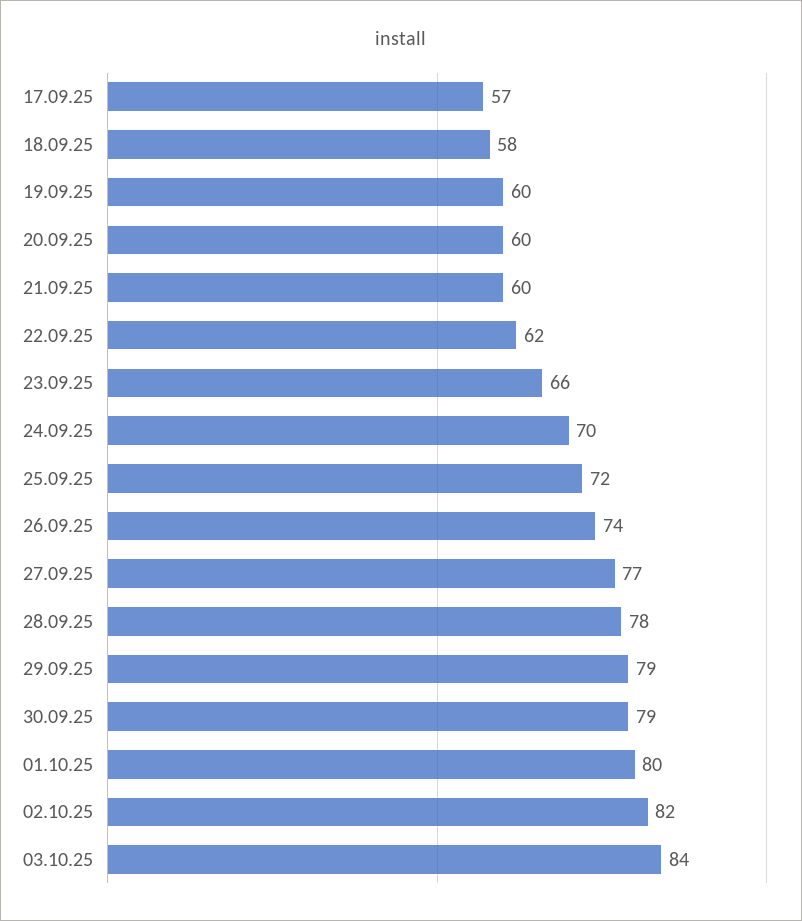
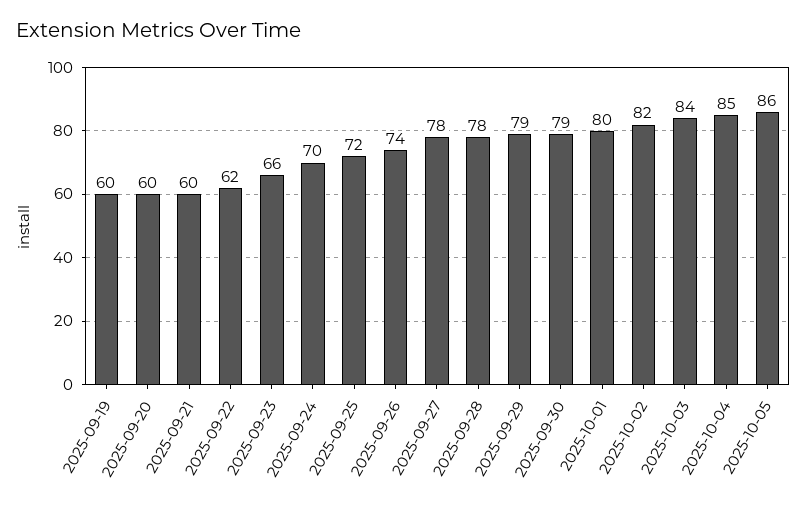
17.09.25: 57 -> none
18.09.25: 58 -> none
27.09.25: 77 -> 78
2025-10-04: none -> 85
2025-10-05: none -> 86

